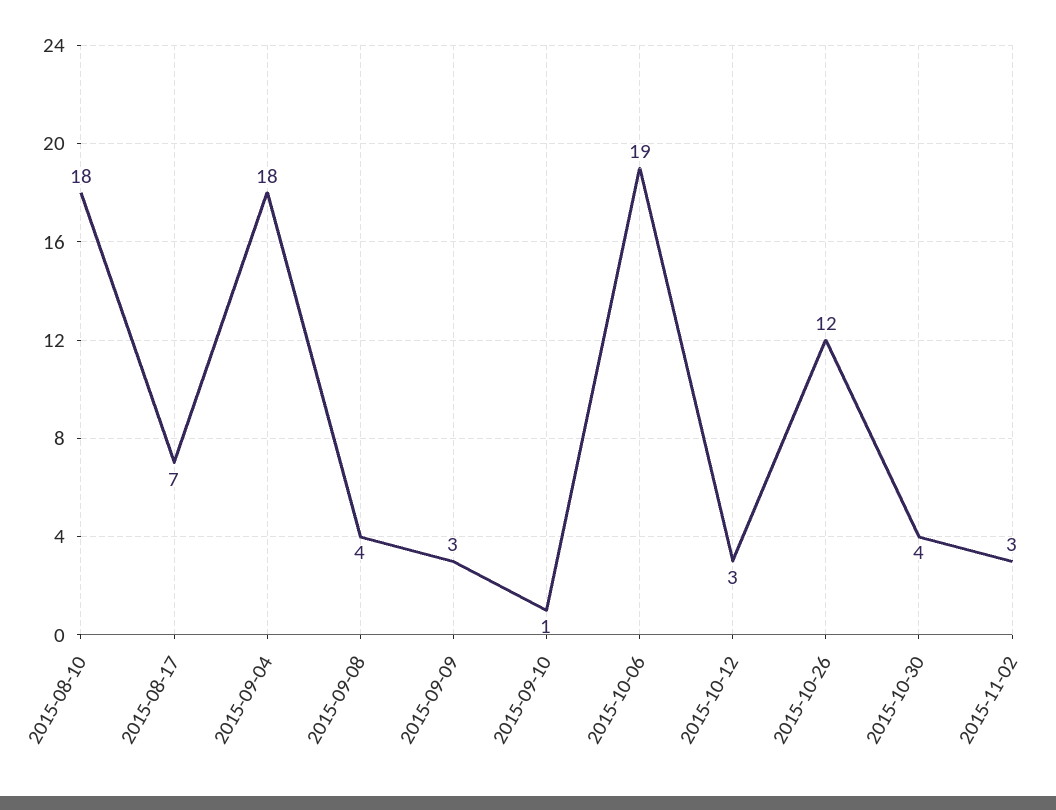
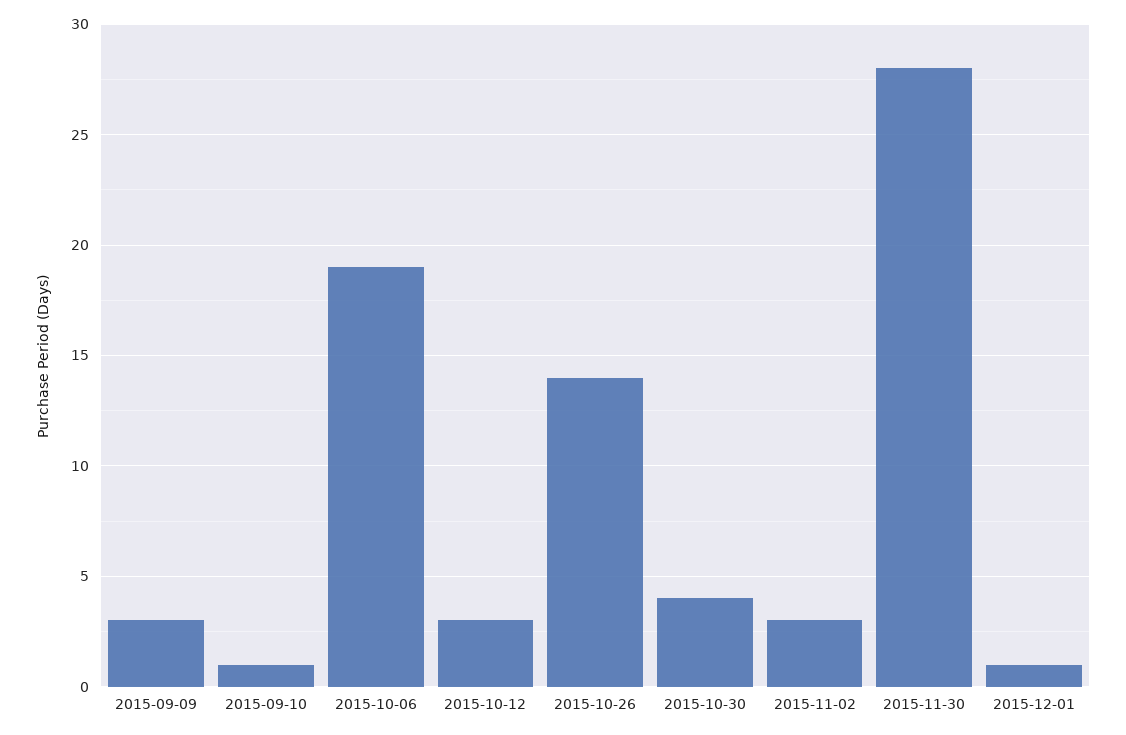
2015-08-10: 18 -> none
2015-08-17: 7 -> none
2015-09-04: 18 -> none
2015-09-08: 4 -> none
2015-10-26: 12 -> 14
2015-11-30: none -> 28
2015-12-01: none -> 1

